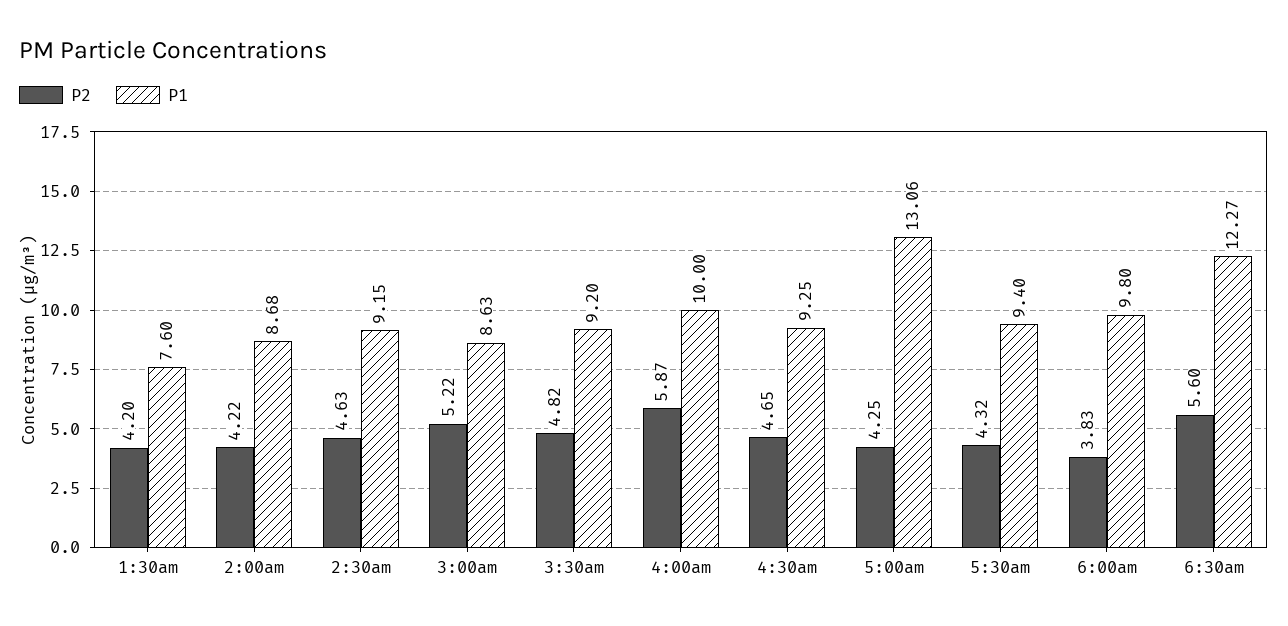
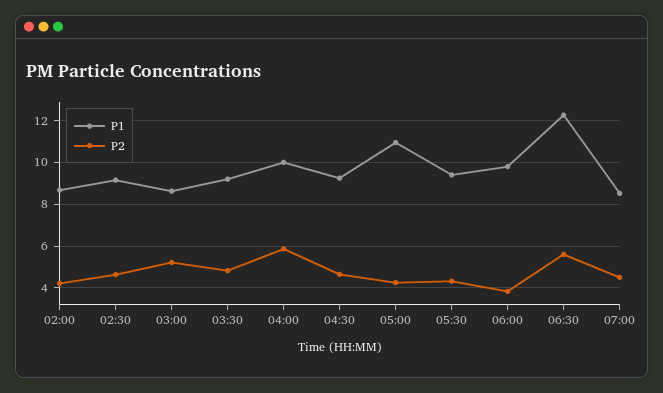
P2, 1:30am: 4.2 -> none
P1, 1:30am: 7.6 -> none
P1, 5:00am: 13.06 -> 11
P1, 07:00: none -> 8.5
P2, 07:00: none -> 4.5

